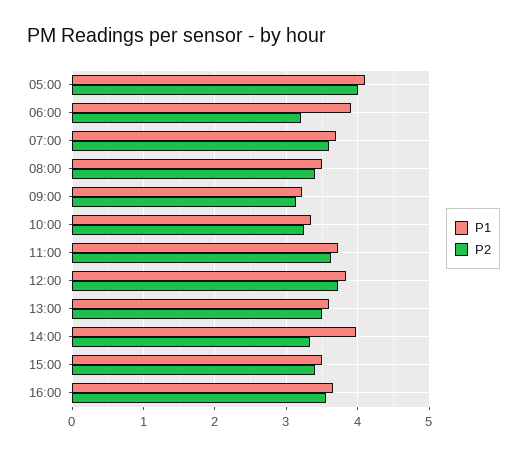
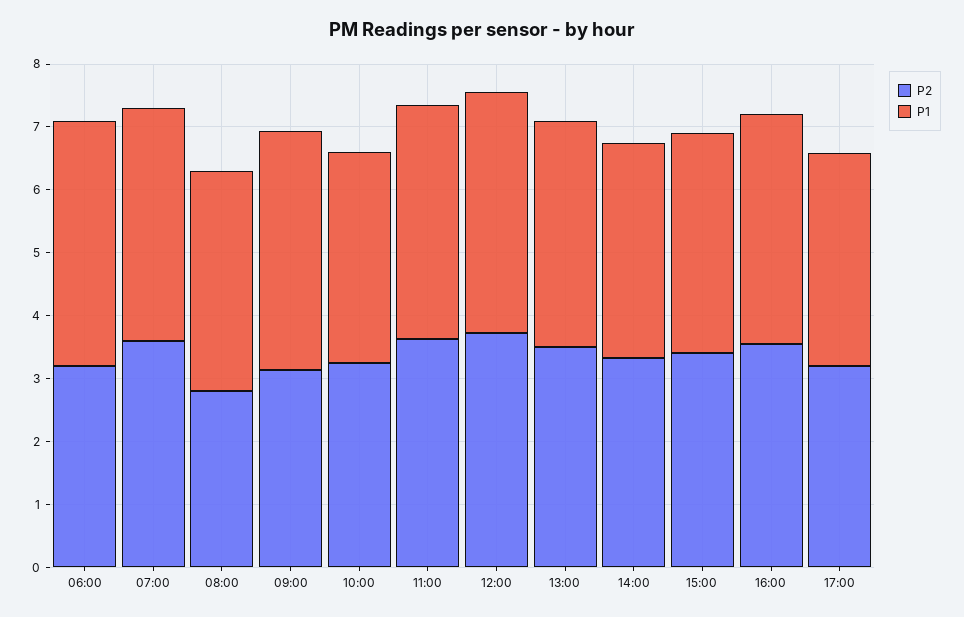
P1, 05:00: 4.1 -> none
P2, 05:00: 4 -> none
P2, 08:00: 3.4 -> 2.8
P1, 09:00: 3.2 -> 3.8
P1, 14:00: 4 -> 3.4
P2, 17:00: none -> 3.2
P1, 17:00: none -> 3.4

